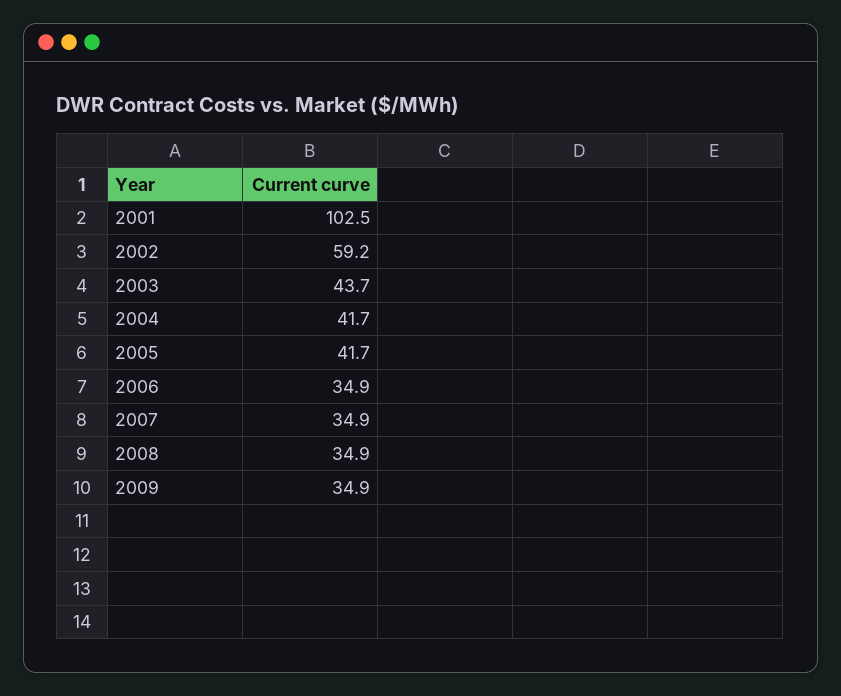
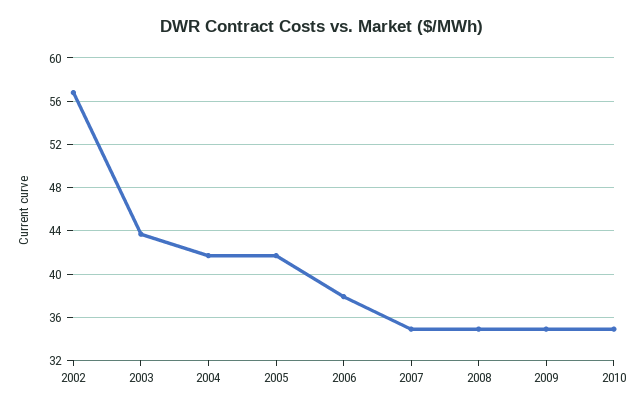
2001: 102.5 -> none
2002: 59.2 -> 57
2006: 34.9 -> 38
2010: none -> 35

